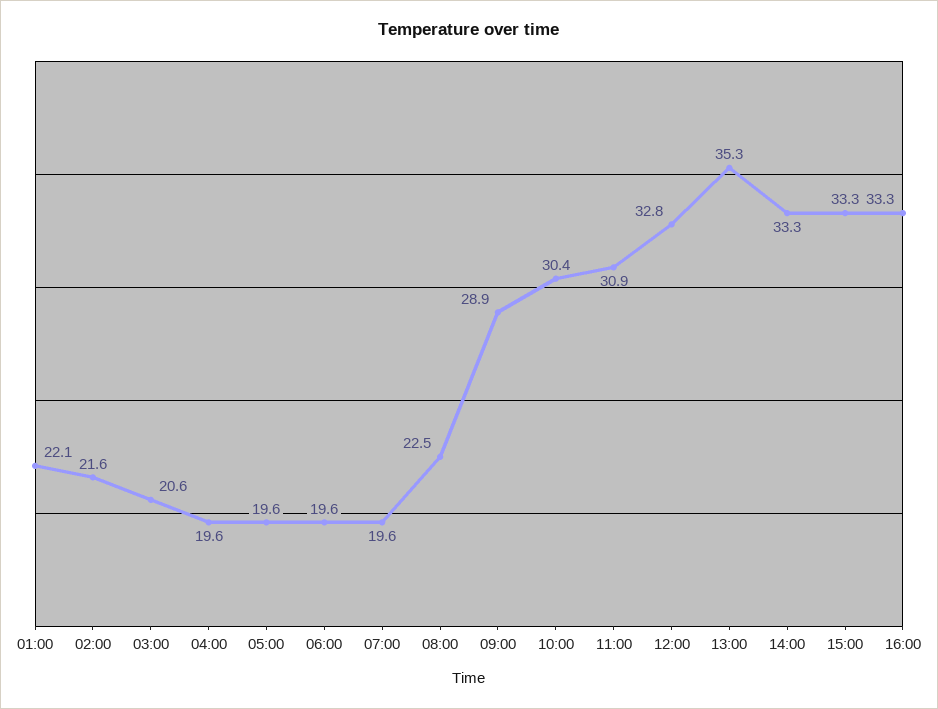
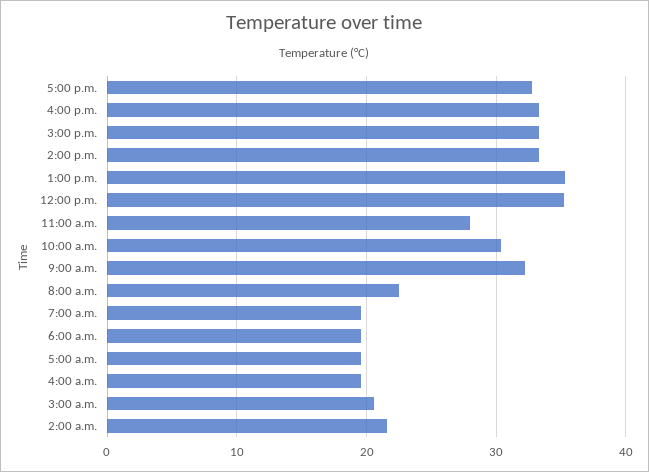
01:00: 22.1 -> none
09:00: 28.9 -> 32
11:00: 30.9 -> 28
12:00: 32.8 -> 35
5:00 p.m.: none -> 33

